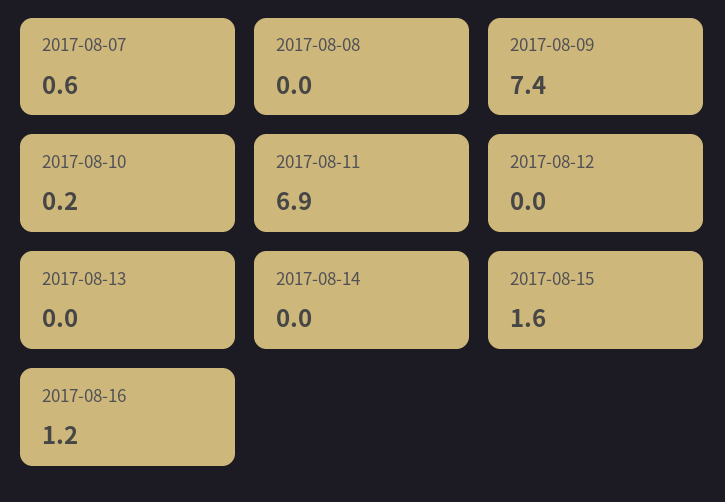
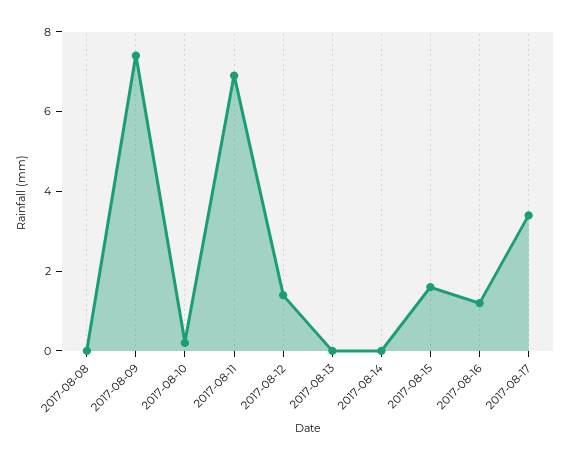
2017-08-07: 0.6 -> none
2017-08-12: 0 -> 1.5
2017-08-17: none -> 3.5

